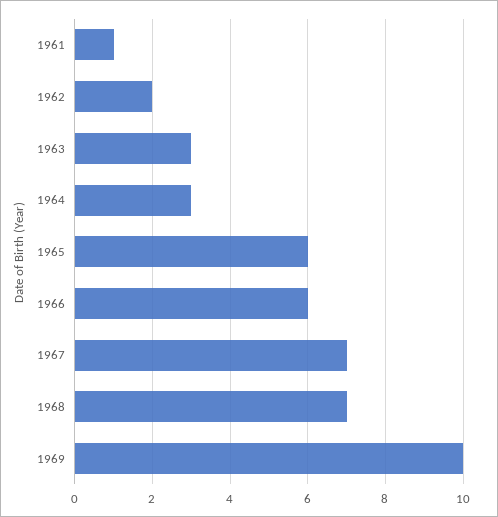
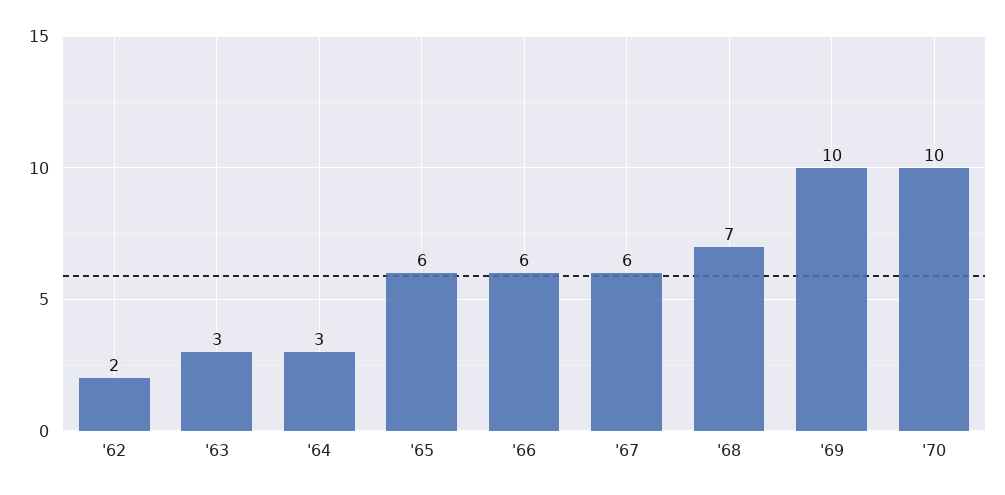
1961: 1 -> none
1967: 7 -> 6
'70: none -> 10

